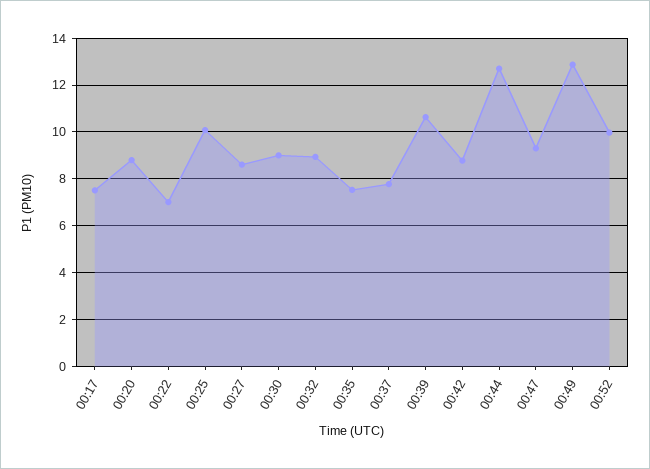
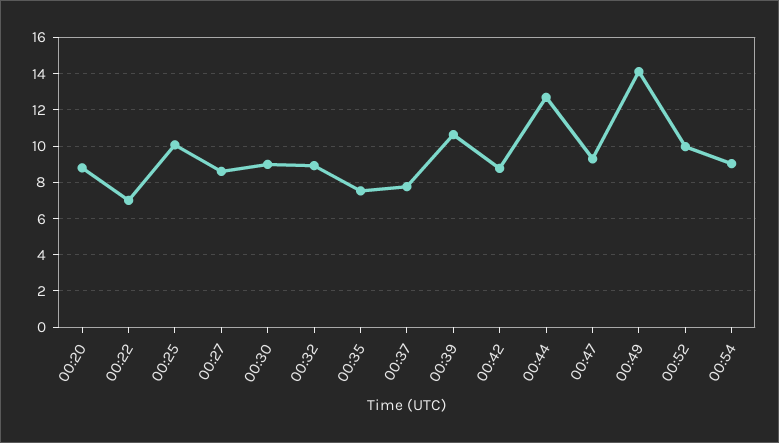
00:17: 7.5 -> none
00:49: 13 -> 14
00:54: none -> 9

